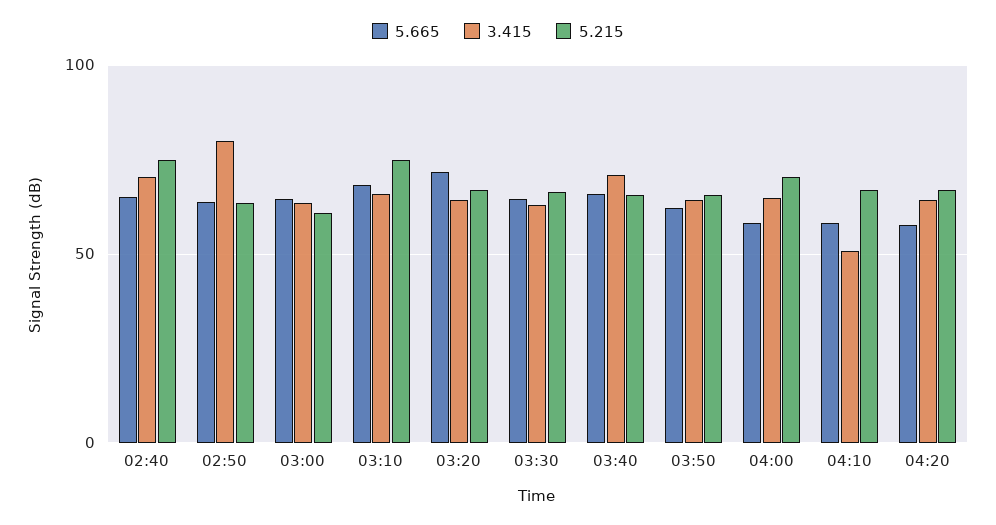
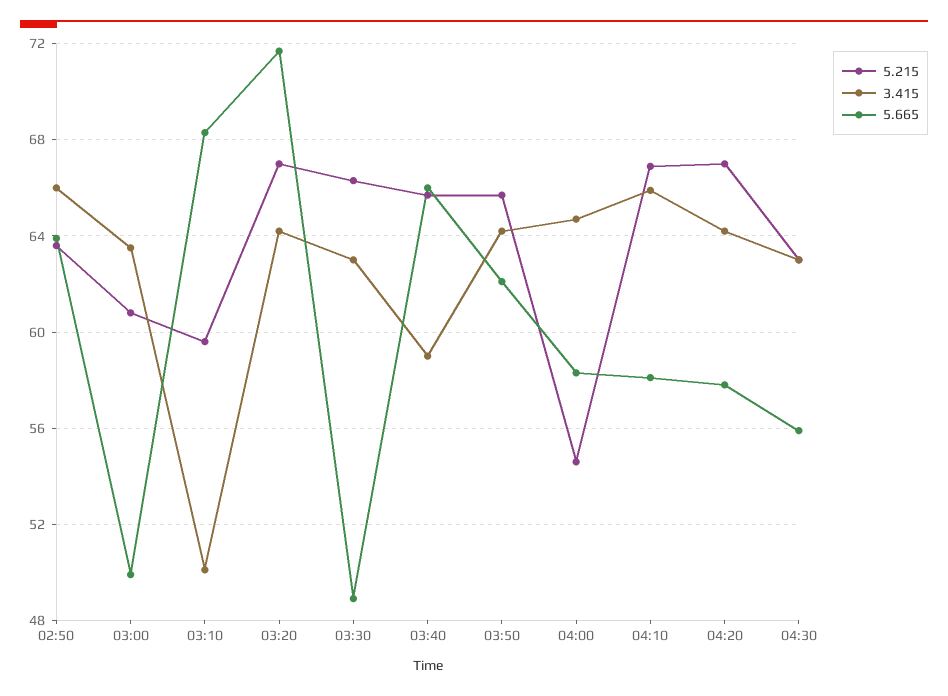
5.665, 02:40: 65 -> none
3.415, 02:40: 70 -> none
5.215, 02:40: 75 -> none
3.415, 02:50: 80 -> 66
5.665, 03:00: 65 -> 50
3.415, 03:10: 65 -> 50
5.215, 03:10: 75 -> 59.5
5.665, 03:30: 65 -> 49
3.415, 03:40: 70 -> 59
5.215, 04:00: 70 -> 54.5
3.415, 04:10: 50 -> 66
5.215, 04:30: none -> 63
3.415, 04:30: none -> 63
5.665, 04:30: none -> 56

